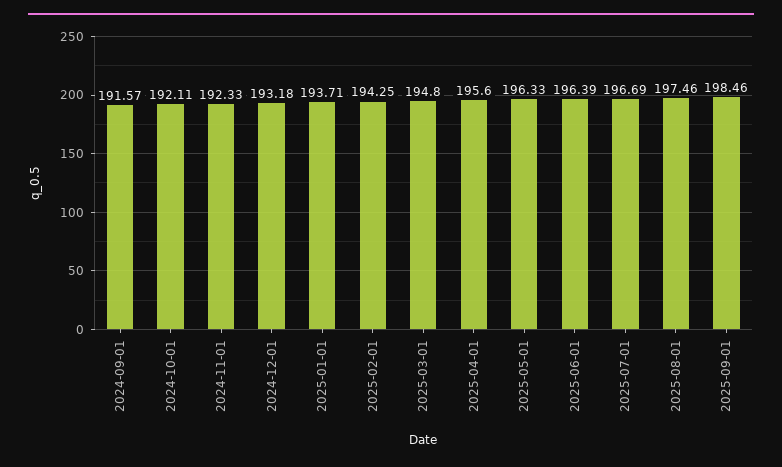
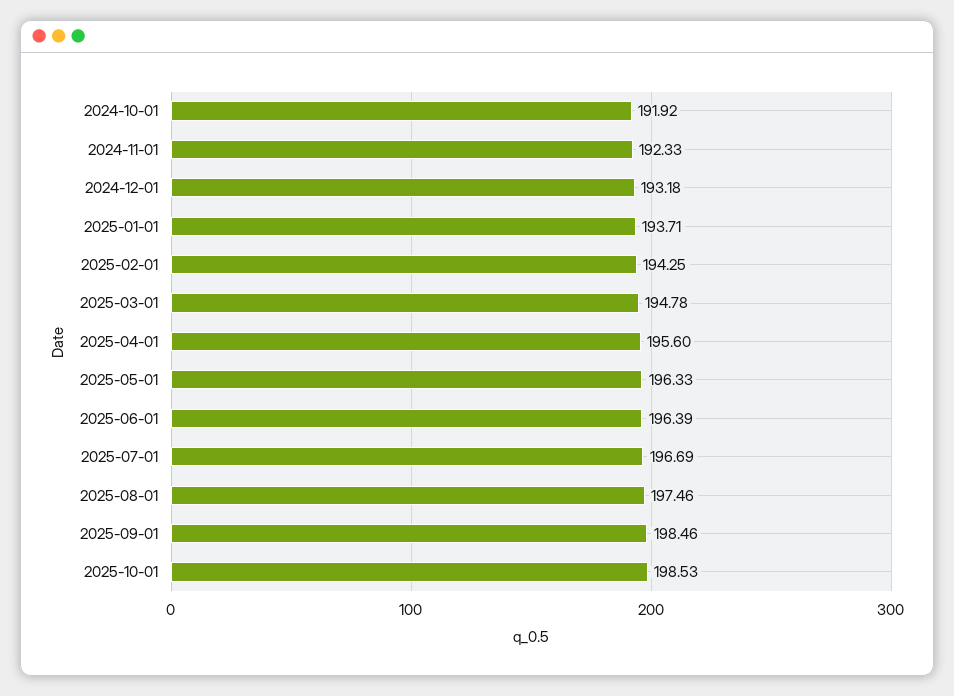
2024-09-01: 191.57 -> none
2024-10-01: 192.11 -> 191.92
2025-03-01: 194.8 -> 194.78
2025-10-01: none -> 198.53

